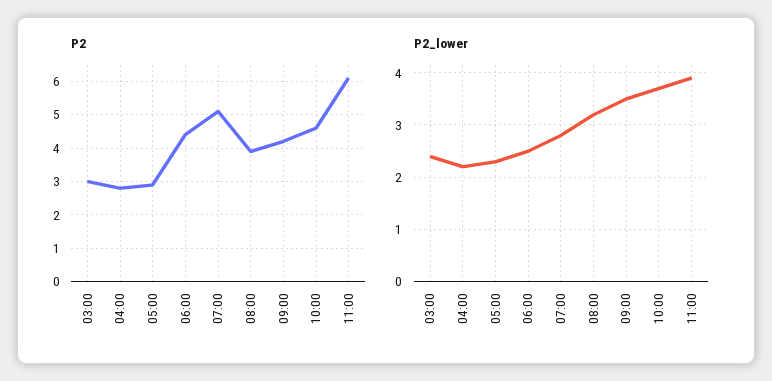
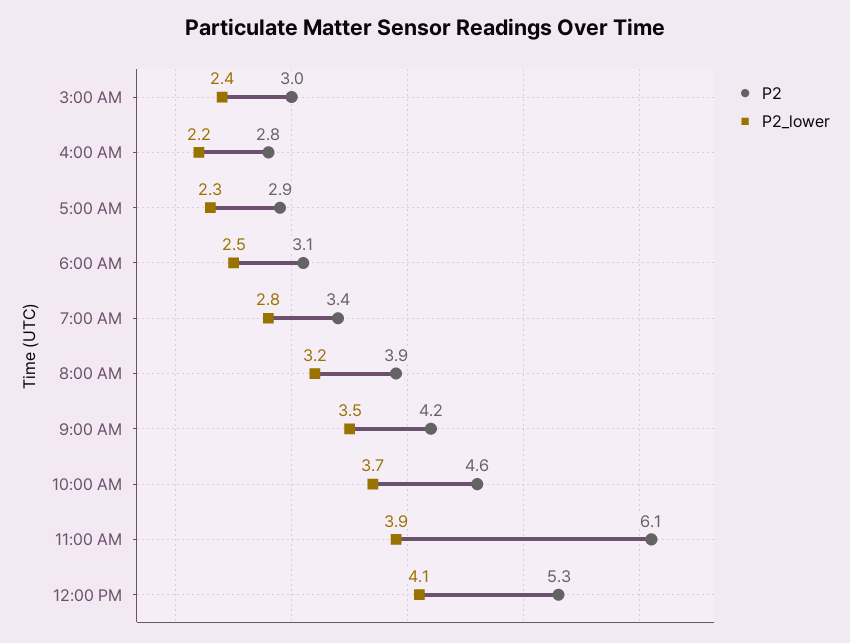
P2, 06:00: 4.5 -> 3.1
P2, 07:00: 5 -> 3.4
P2, 12:00 PM: none -> 5.3
P2_lower, 12:00 PM: none -> 4.1

